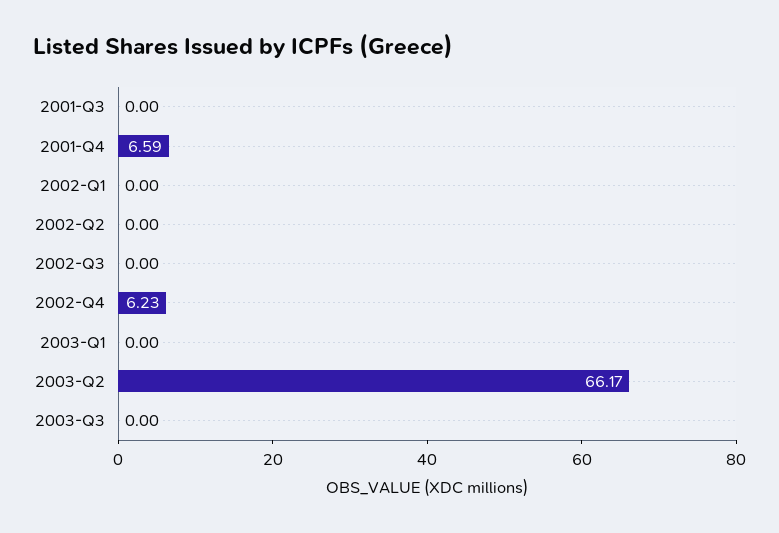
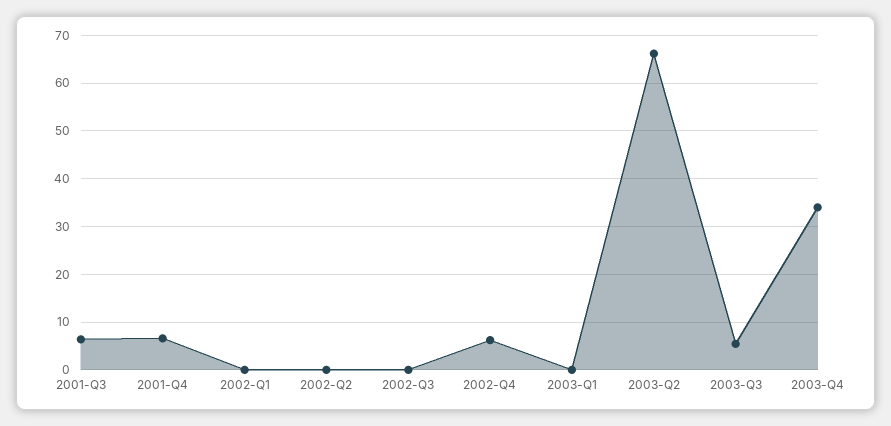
2001-Q3: 0 -> 6
2003-Q3: 0 -> 6
2003-Q4: none -> 34

